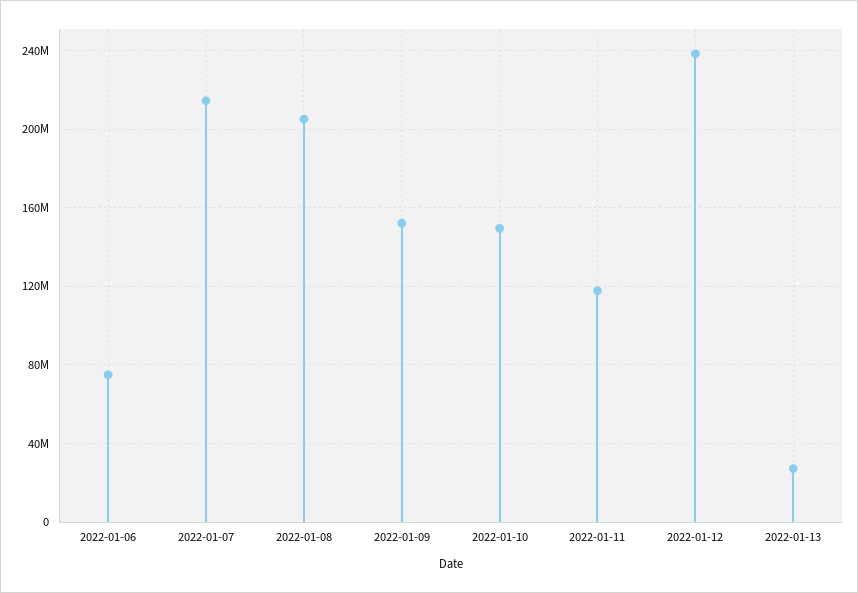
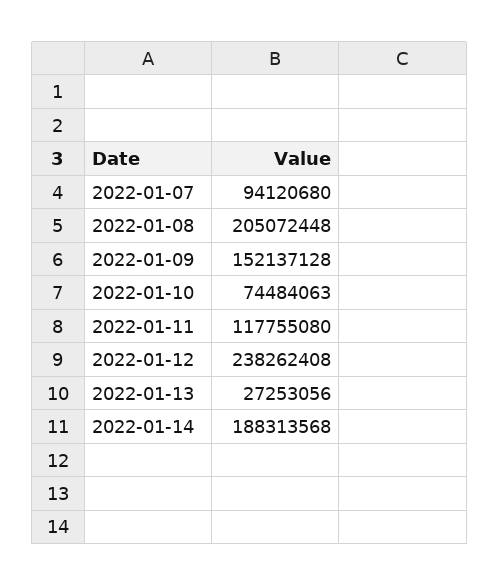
2022-01-06: 75000000 -> none
2022-01-07: 215000000 -> 94120680
2022-01-10: 150000000 -> 74484063
2022-01-14: none -> 188313568

